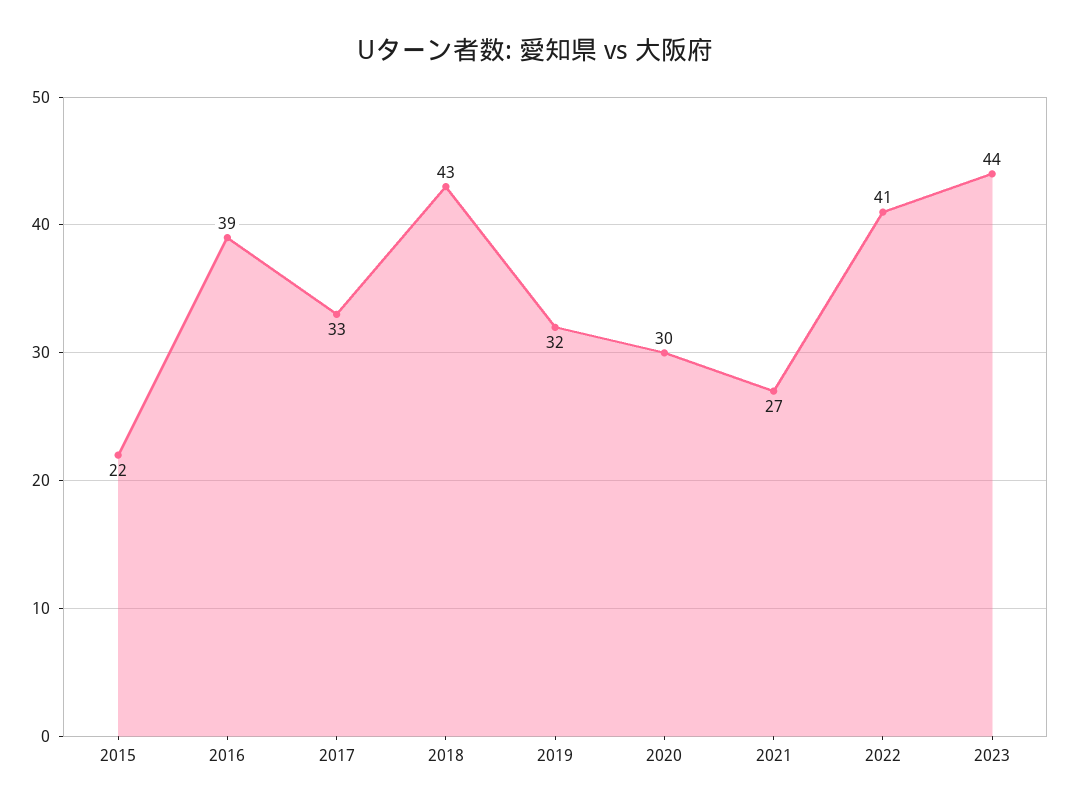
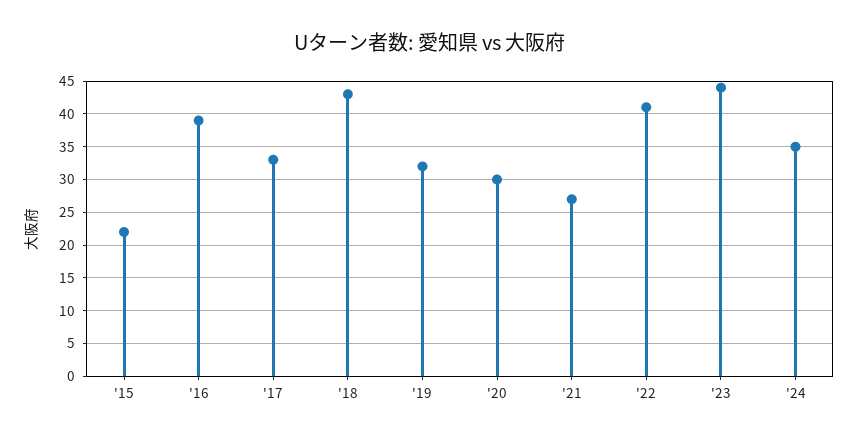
'24: none -> 35

